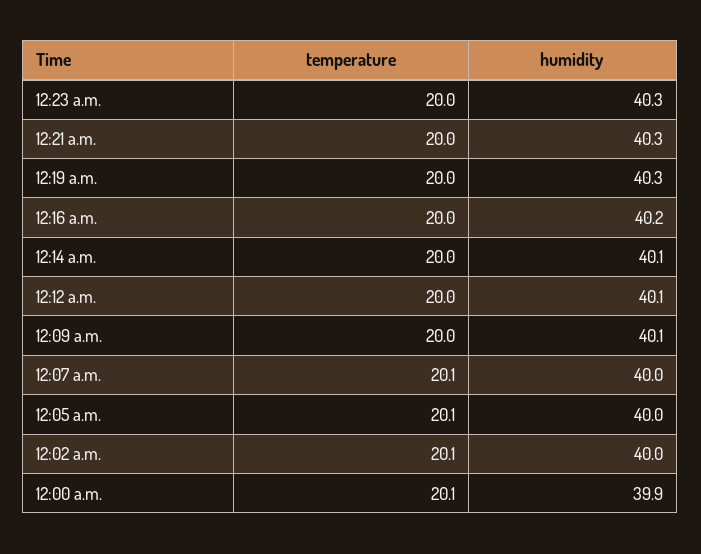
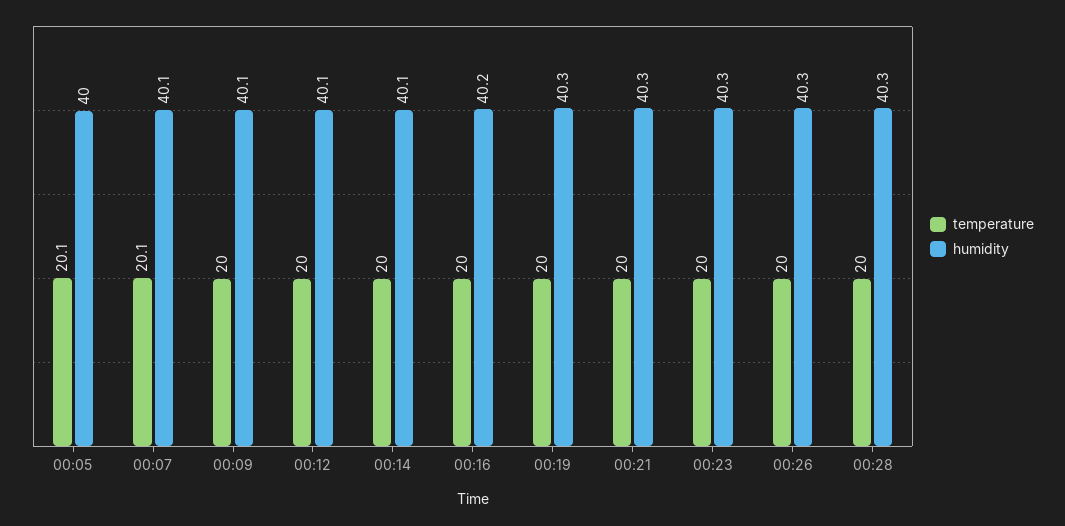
humidity, 12:07 a.m.: 40 -> 40.1
temperature, 12:02 a.m.: 20.1 -> none
humidity, 12:02 a.m.: 40 -> none
temperature, 12:00 a.m.: 20.1 -> none
humidity, 12:00 a.m.: 39.9 -> none
temperature, 00:26: none -> 20
humidity, 00:26: none -> 40.3
temperature, 00:28: none -> 20
humidity, 00:28: none -> 40.3

